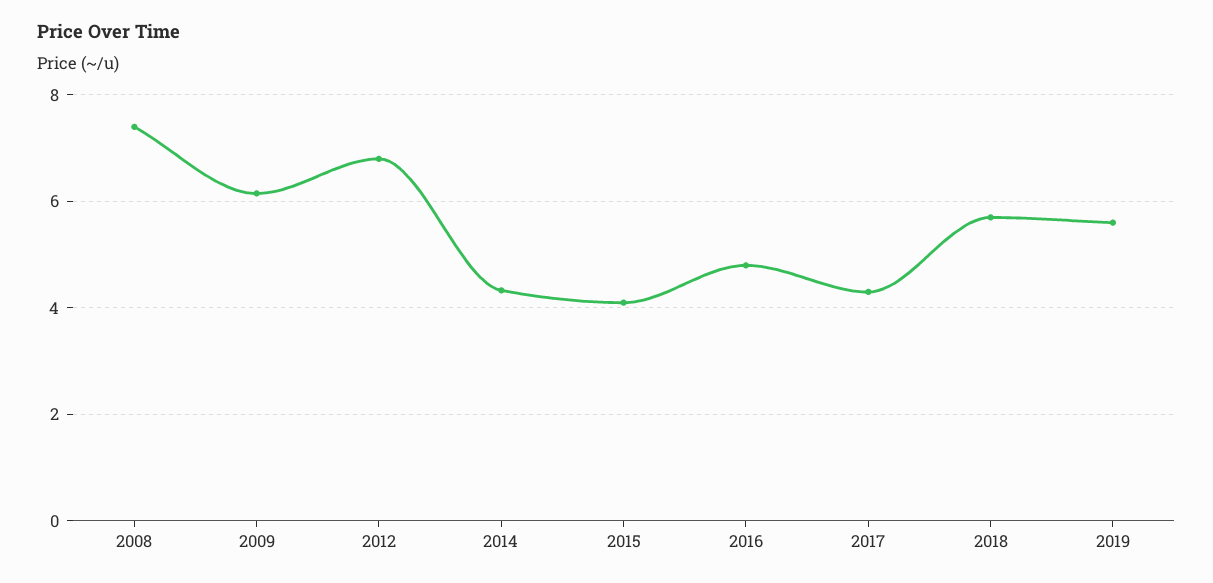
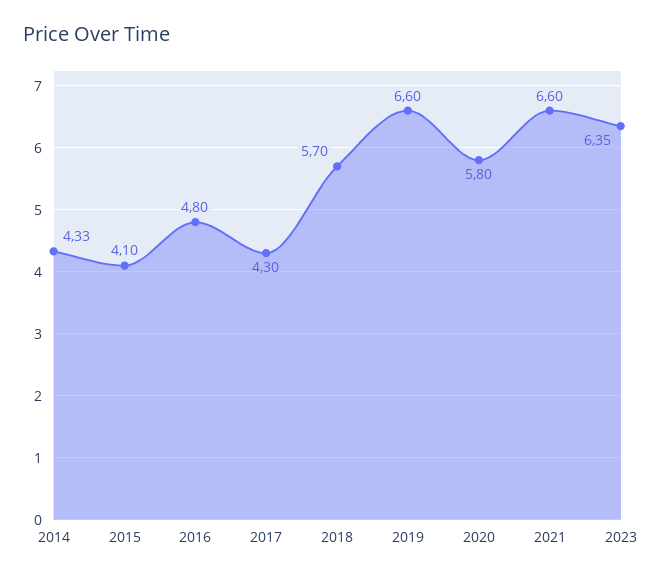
2008: 7.4 -> none
2009: 6.2 -> none
2012: 6.8 -> none
2019: 5.6 -> 6.6
2020: none -> 5.8
2021: none -> 6.6
2023: none -> 6.35

